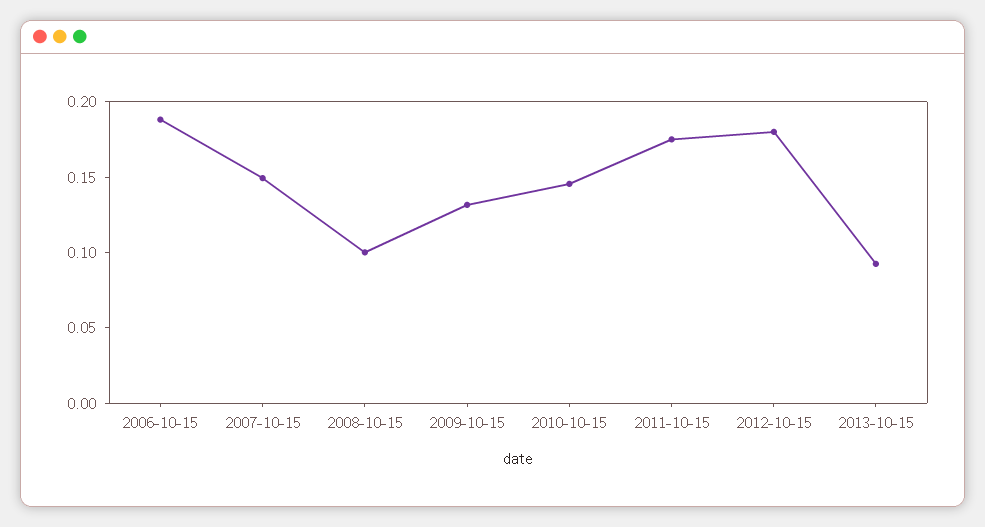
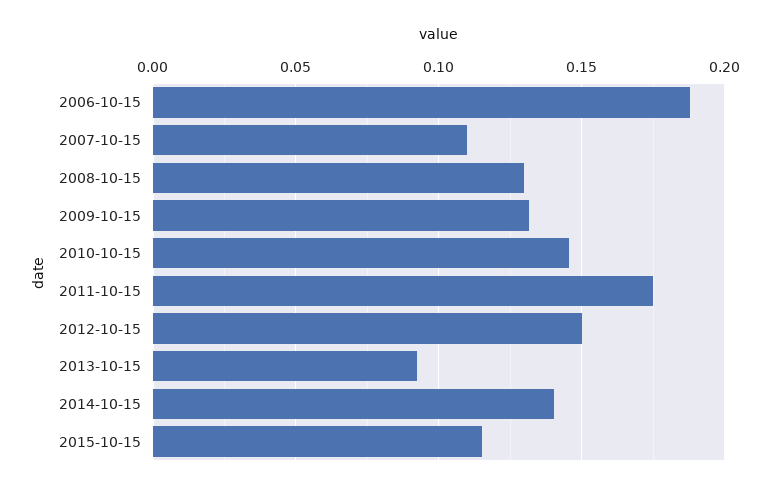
2007-10-15: 0.15 -> 0.11
2008-10-15: 0.1 -> 0.13
2012-10-15: 0.18 -> 0.15
2014-10-15: none -> 0.14
2015-10-15: none -> 0.115

